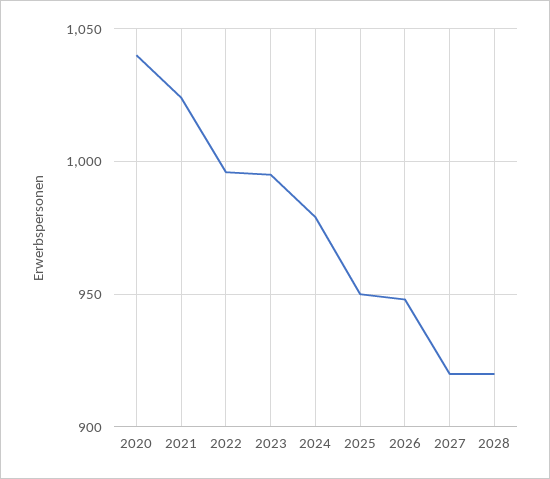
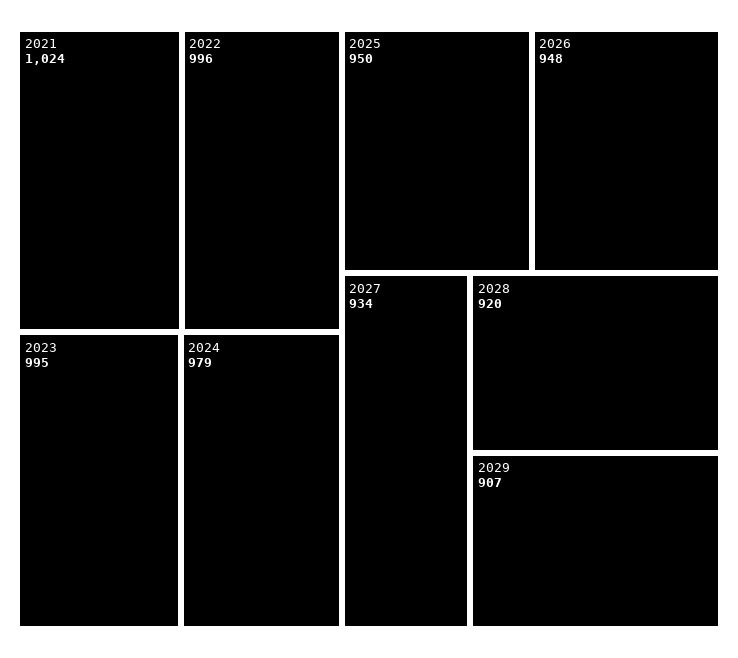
2020: 1040 -> none
2027: 920 -> 934
2029: none -> 907

